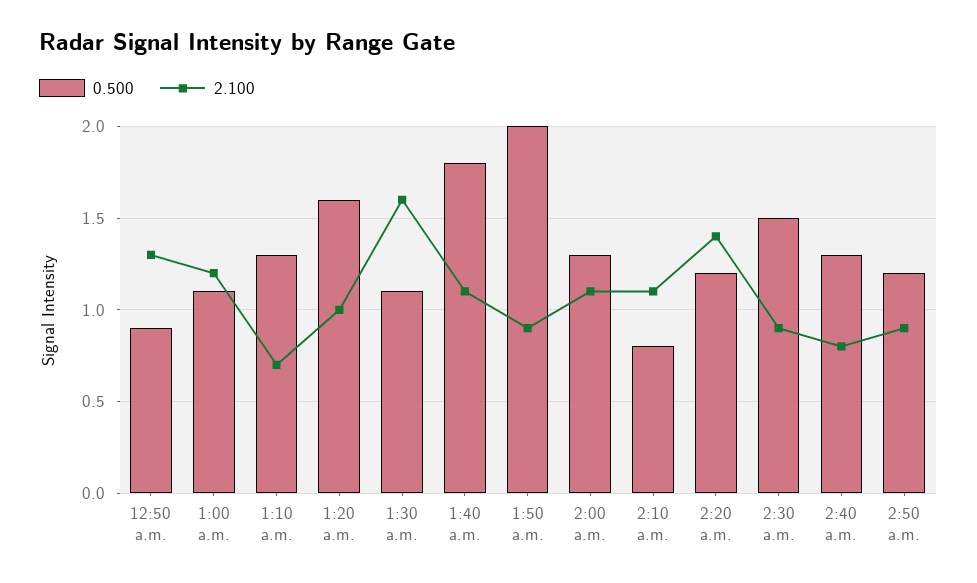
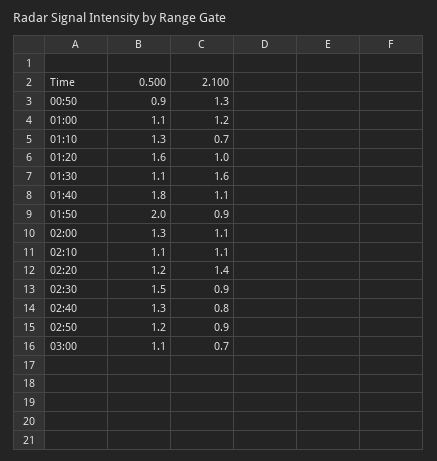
0.500, 2:10 a.m.: 0.8 -> 1.1
0.500, 03:00: none -> 1.1
2.100, 03:00: none -> 0.7

